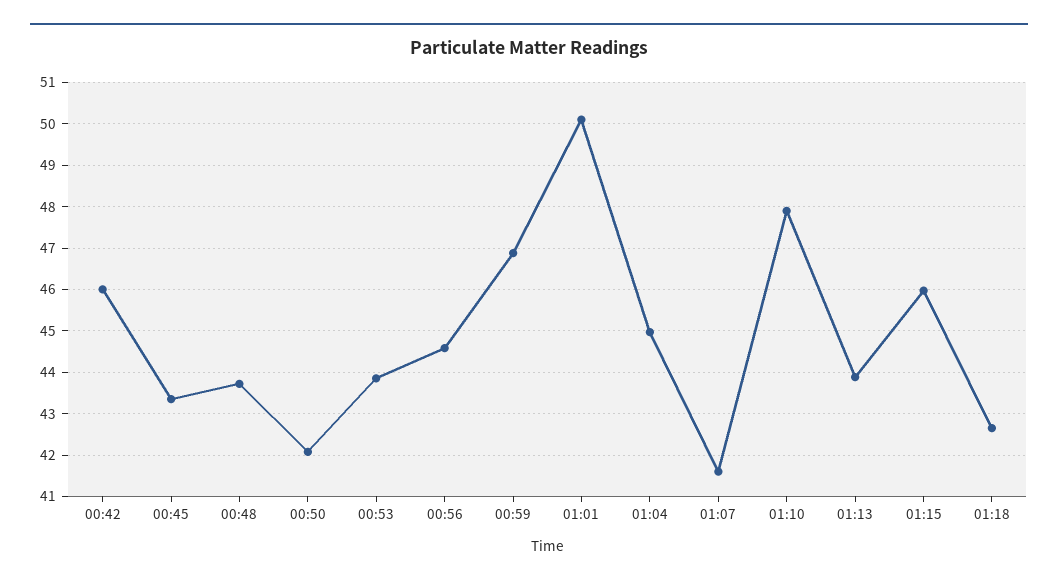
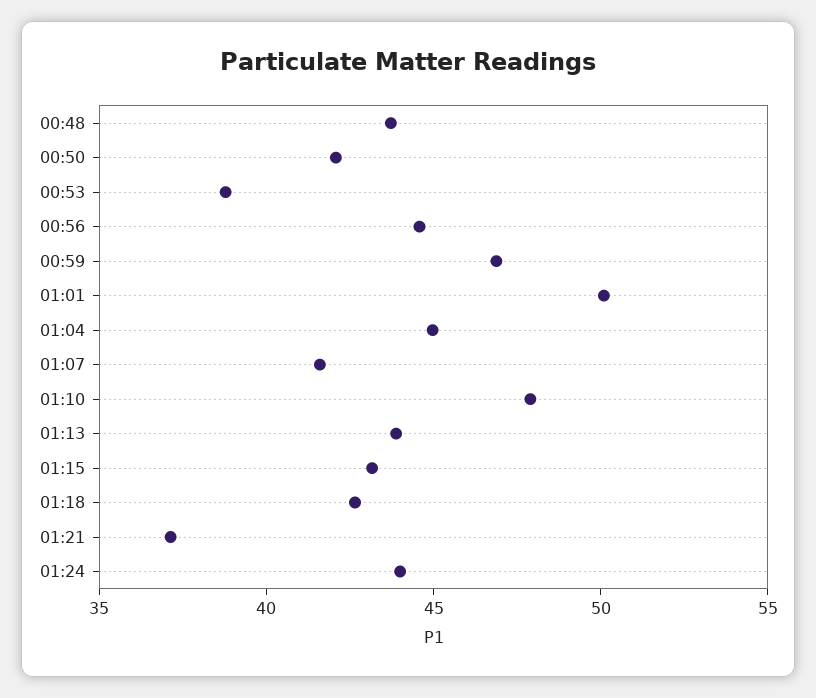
00:42: 46 -> none
00:45: 43.4 -> none
00:53: 43.8 -> 39
01:15: 46 -> 43
01:21: none -> 37
01:24: none -> 44

